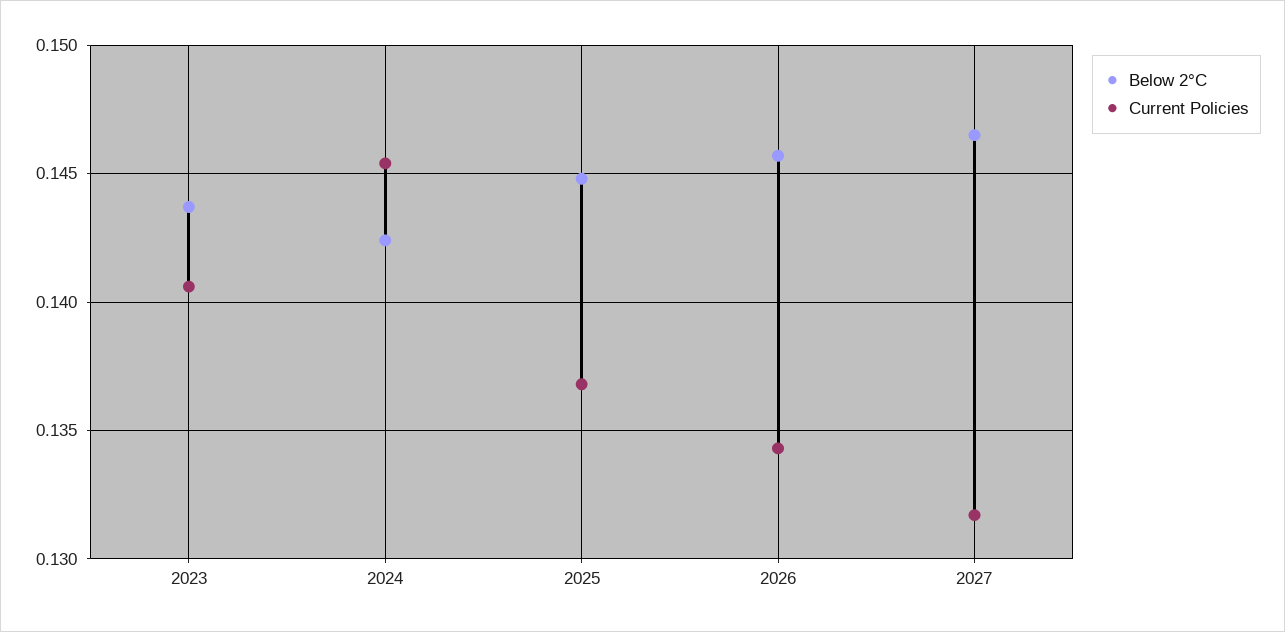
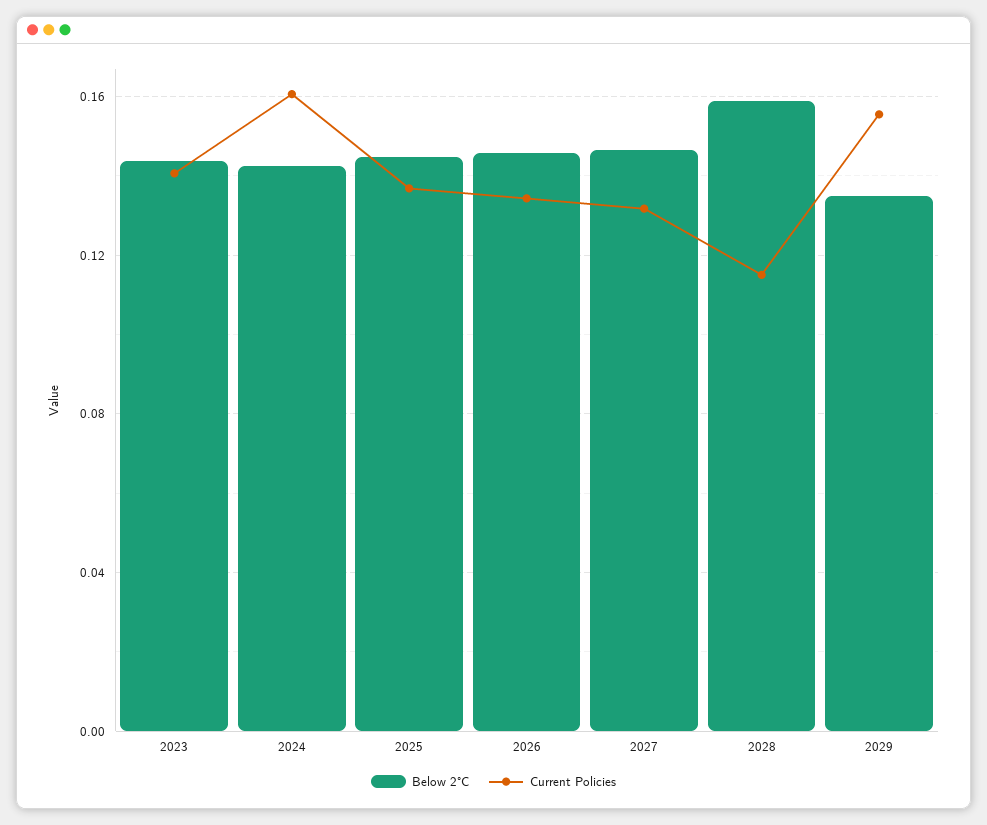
Current Policies, 2024: 0.1455 -> 0.16
Below 2°C, 2028: none -> 0.16
Current Policies, 2028: none -> 0.115
Below 2°C, 2029: none -> 0.135
Current Policies, 2029: none -> 0.155

